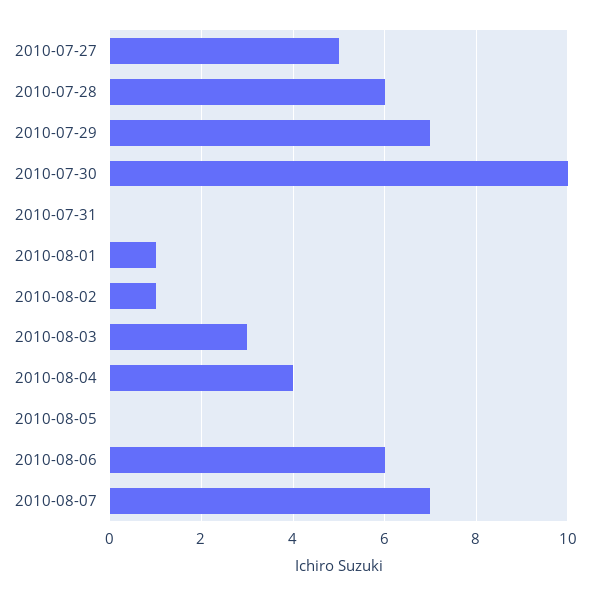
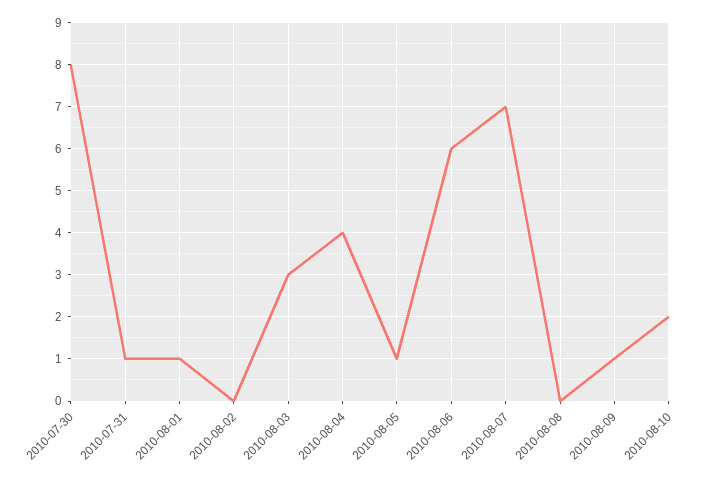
2010-07-27: 5 -> none
2010-07-28: 6 -> none
2010-07-29: 7 -> none
2010-07-30: 10 -> 8
2010-07-31: 0 -> 1
2010-08-02: 1 -> 0
2010-08-05: 0 -> 1
2010-08-08: none -> 0
2010-08-09: none -> 1
2010-08-10: none -> 2

